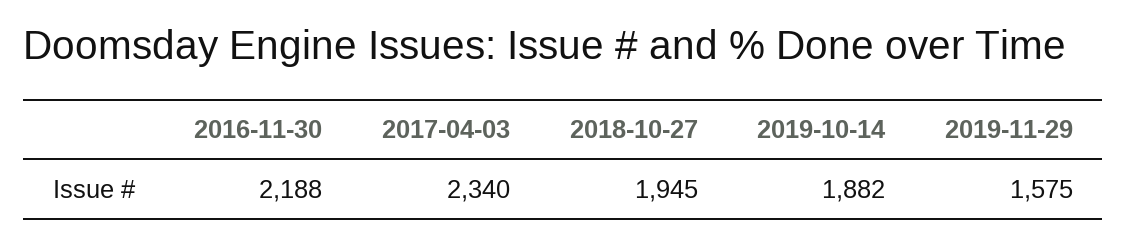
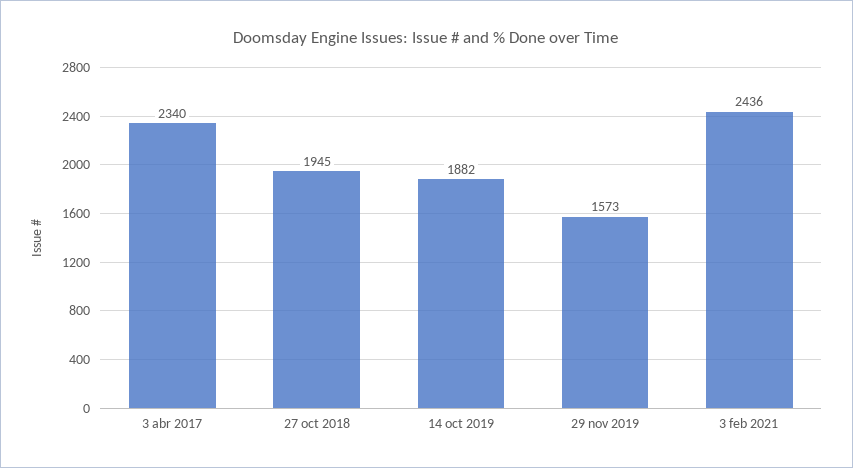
2016-11-30: 2188 -> none
2019-11-29: 1575 -> 1573
3 feb 2021: none -> 2436

